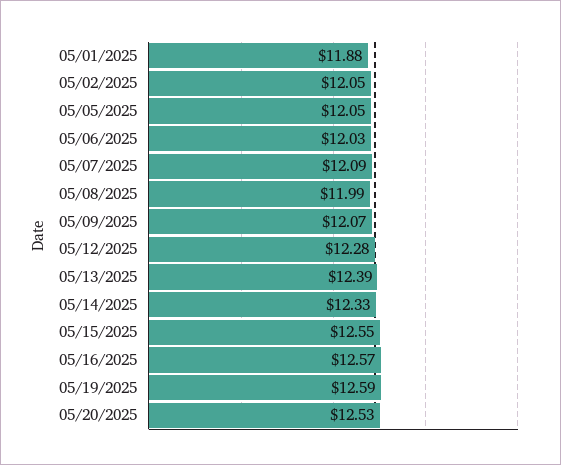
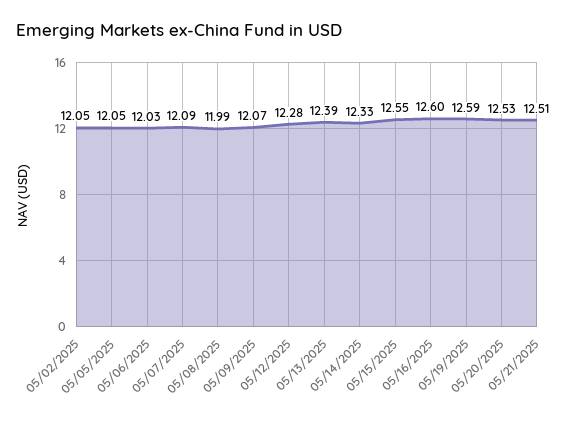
05/01/2025: 11.88 -> none
05/16/2025: 12.57 -> 12.6
05/21/2025: none -> 12.51

